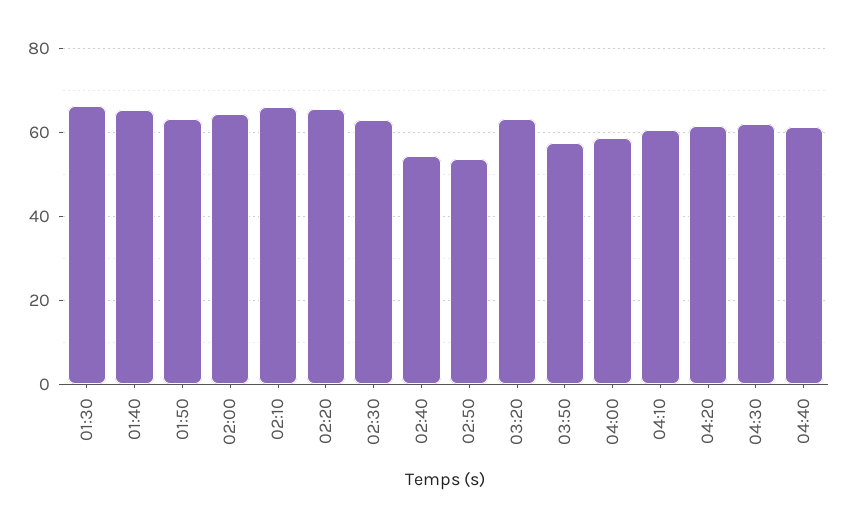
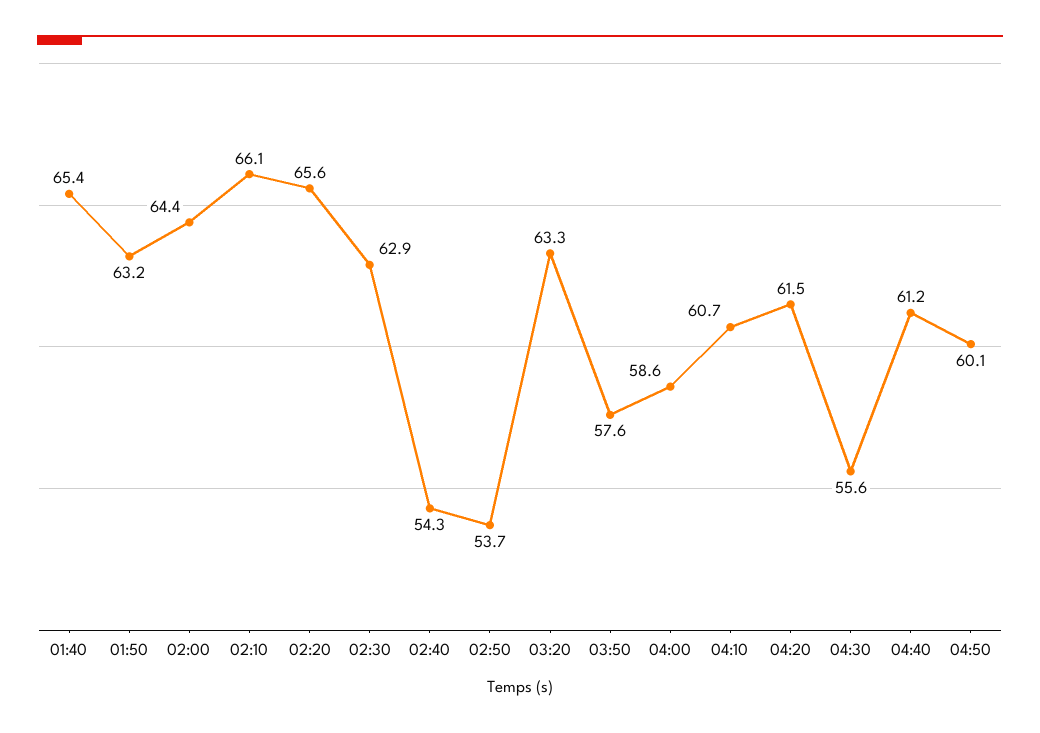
01:30: 66 -> none
04:30: 62 -> 55.6
04:50: none -> 60.1

